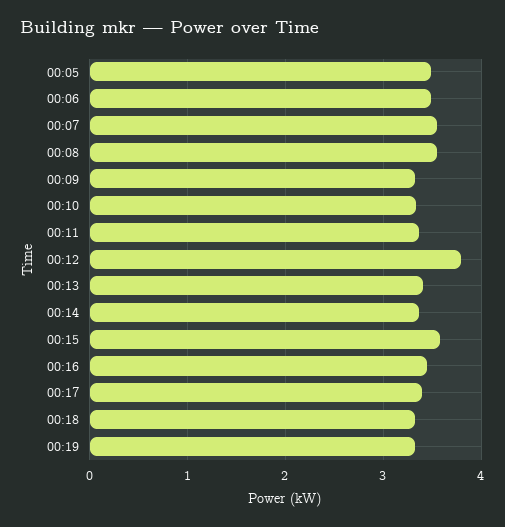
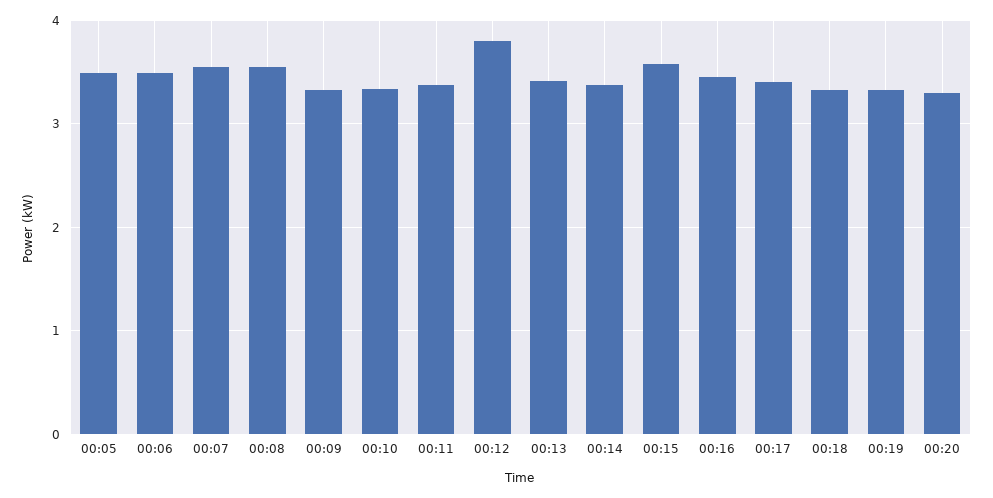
00:20: none -> 3.3

